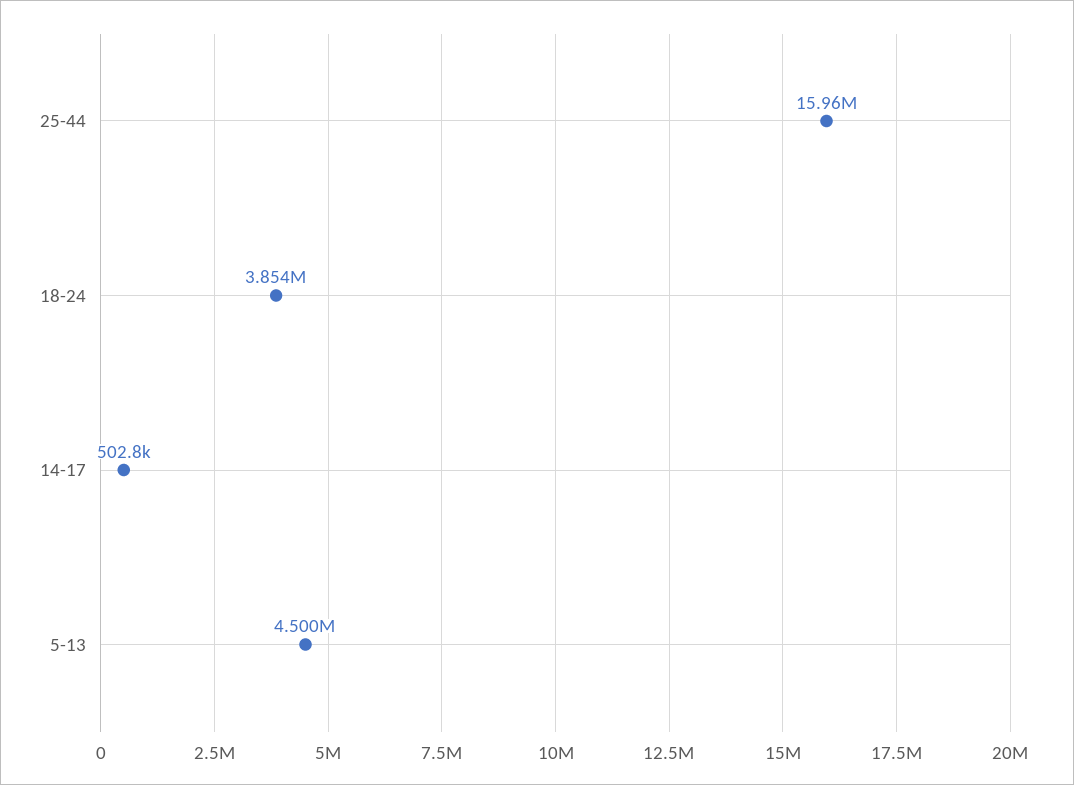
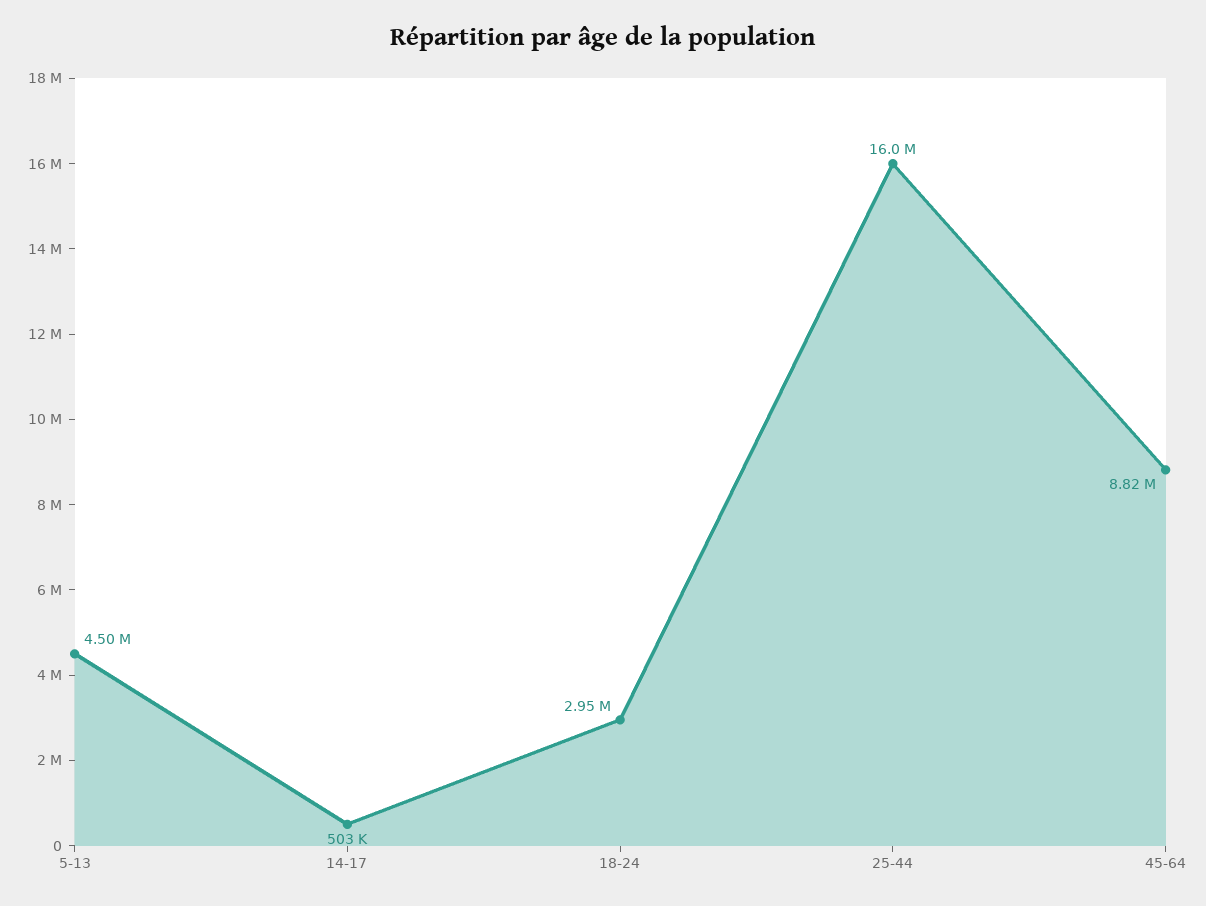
18-24: 3854000 -> 2950000
45-64: none -> 8820000

